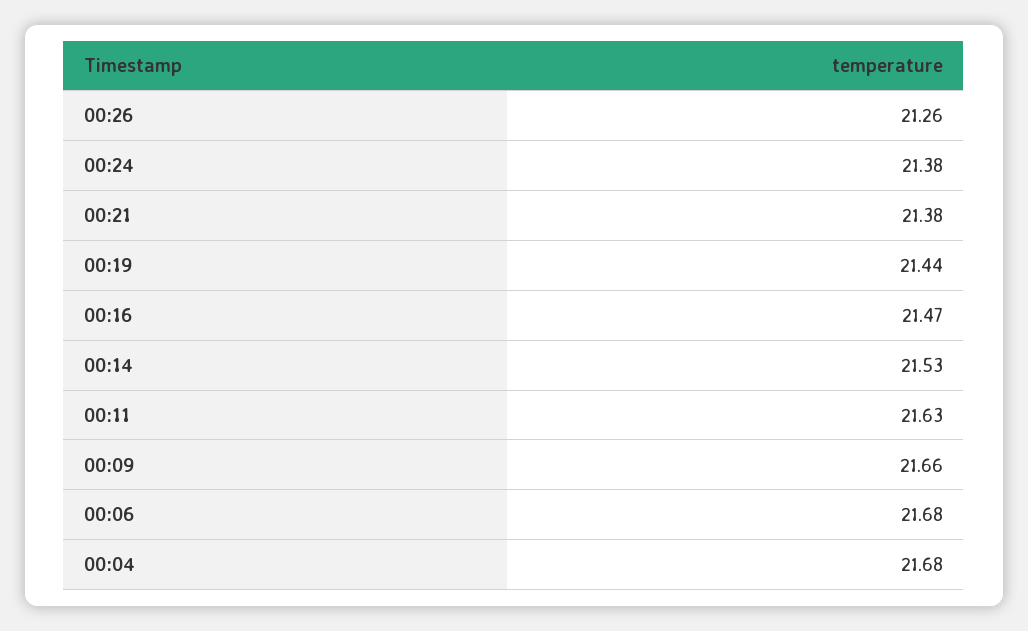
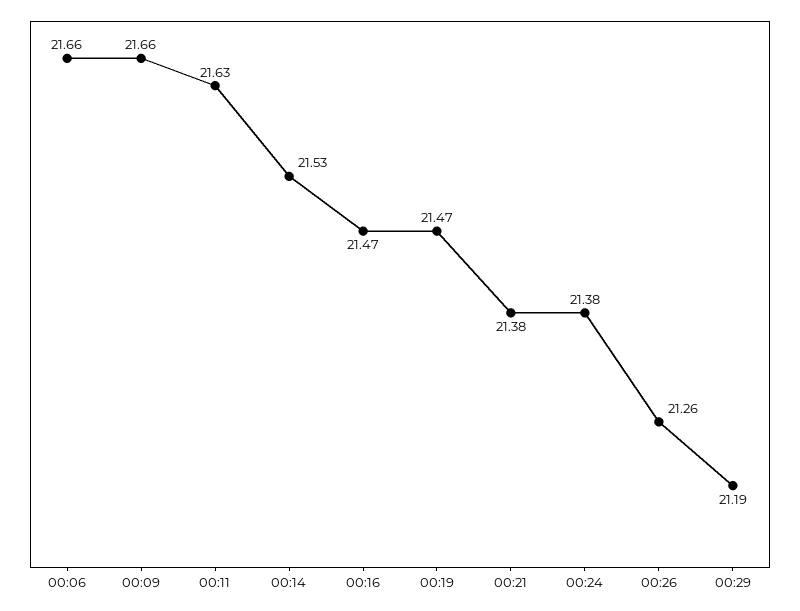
00:19: 21.44 -> 21.47
00:06: 21.68 -> 21.66
00:04: 21.68 -> none
00:29: none -> 21.19

